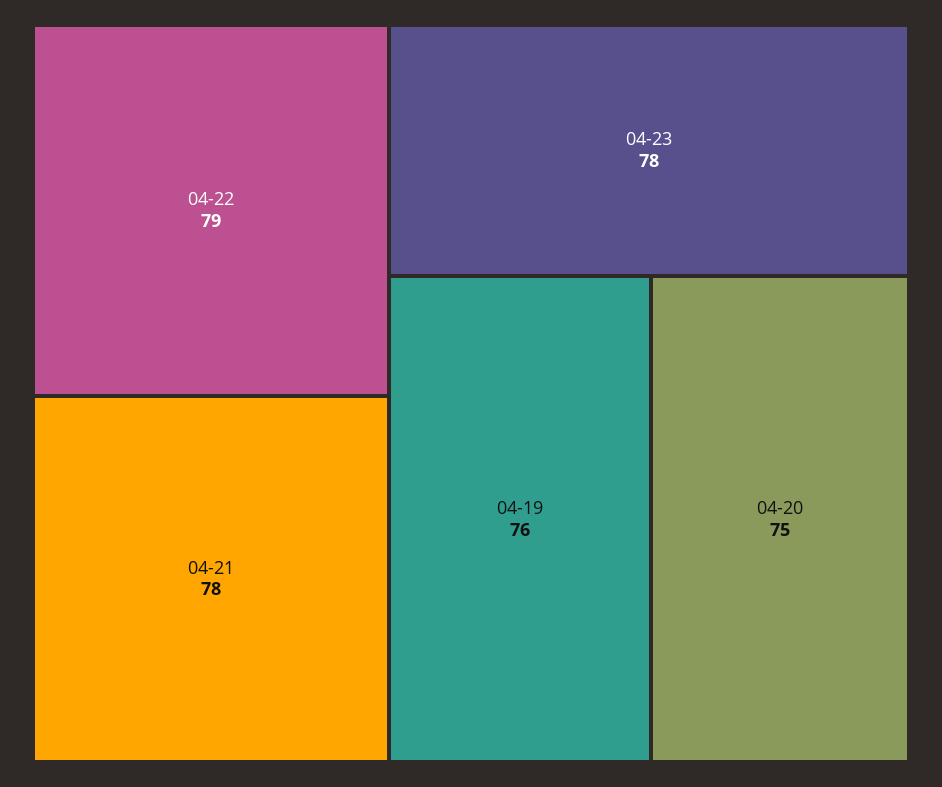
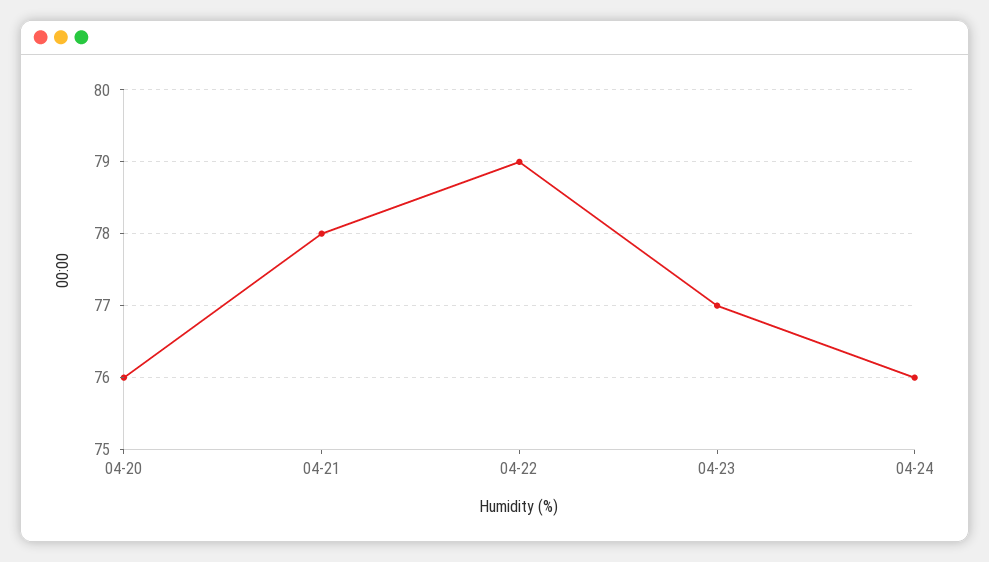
04-23: 78 -> 77
04-19: 76 -> none
04-20: 75 -> 76
04-24: none -> 76

